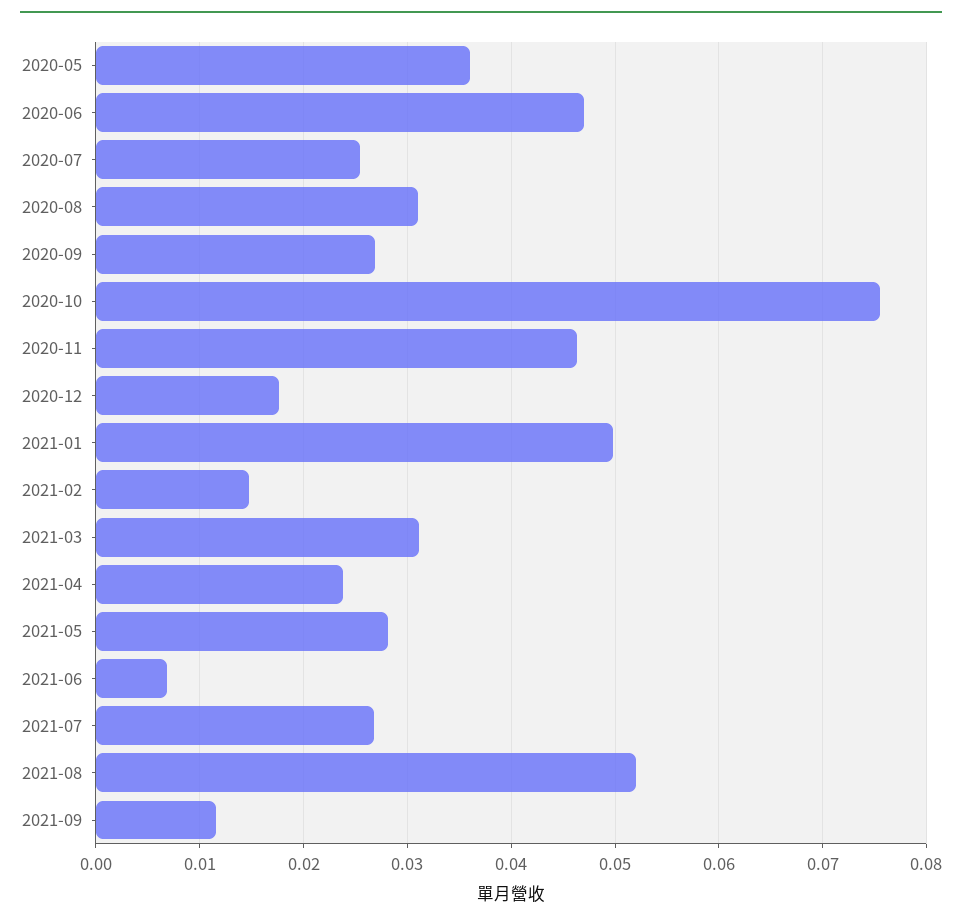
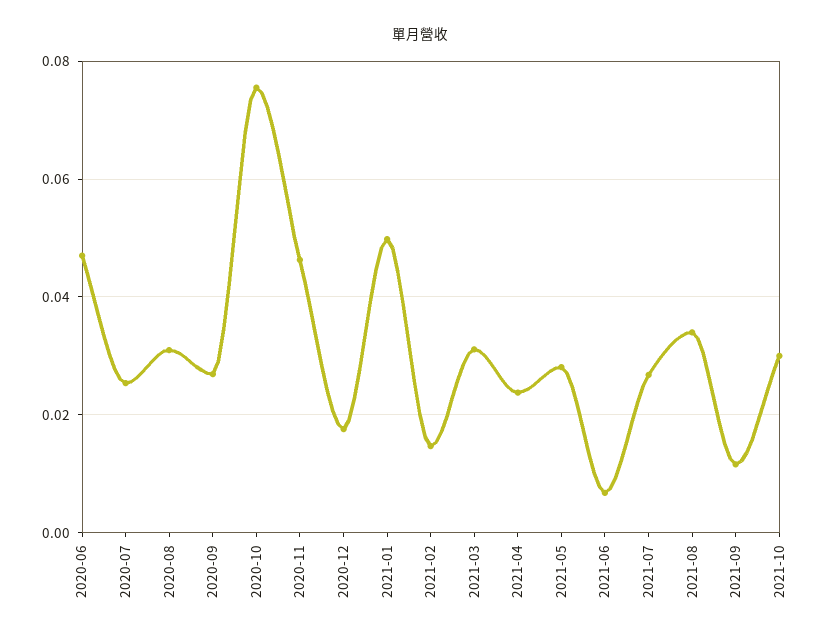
2020-05: 0.036 -> none
2021-08: 0.052 -> 0.034
2021-10: none -> 0.03

